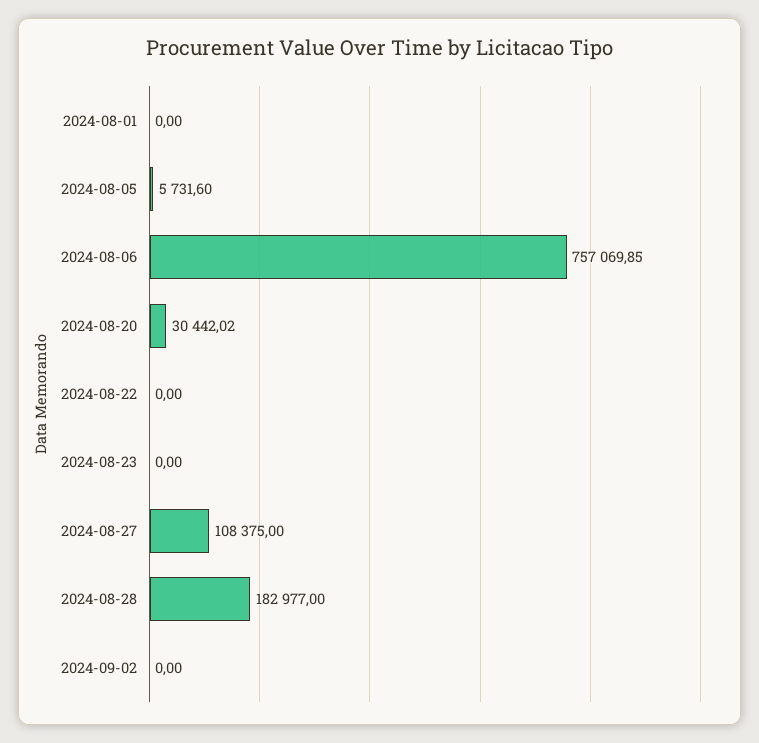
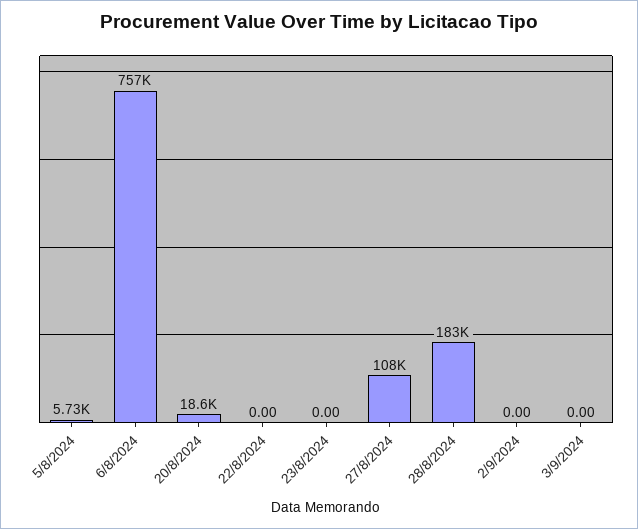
2024-08-01: 0 -> none
2024-08-20: 30442.02 -> 18600
3/9/2024: none -> 0

